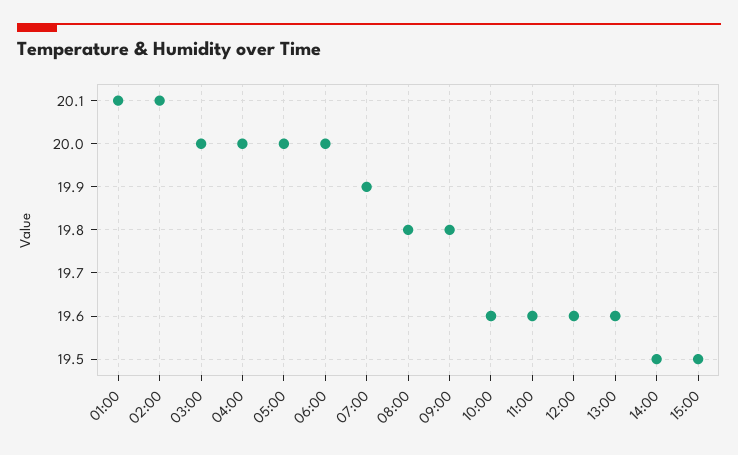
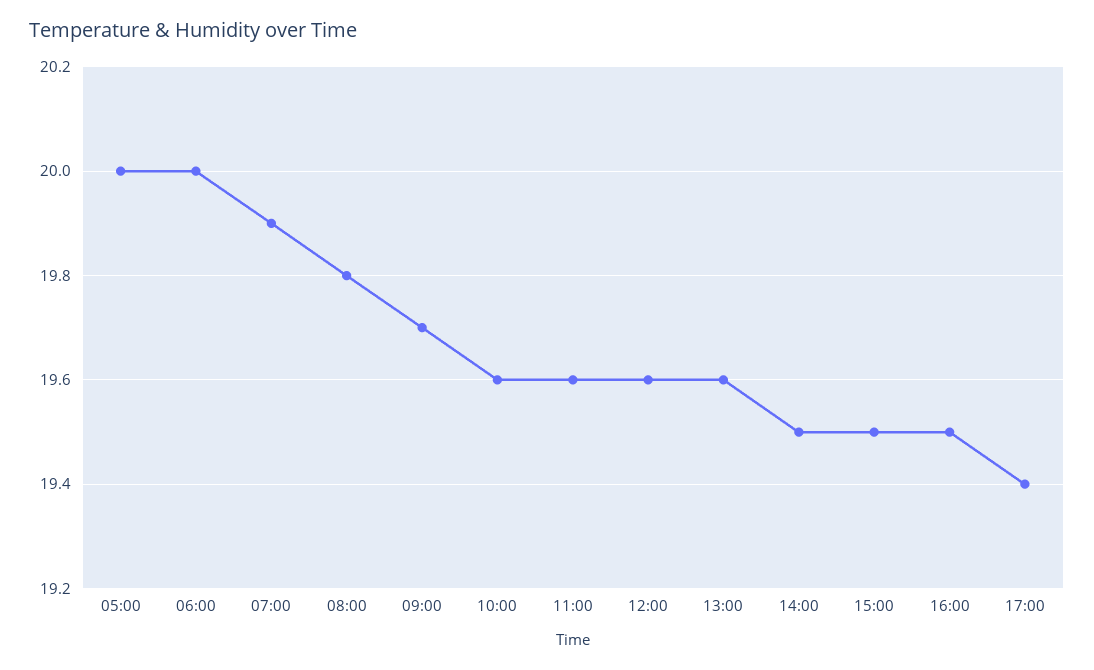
01:00: 20.1 -> none
02:00: 20.1 -> none
03:00: 20 -> none
04:00: 20 -> none
09:00: 19.8 -> 19.7
16:00: none -> 19.5
17:00: none -> 19.4

